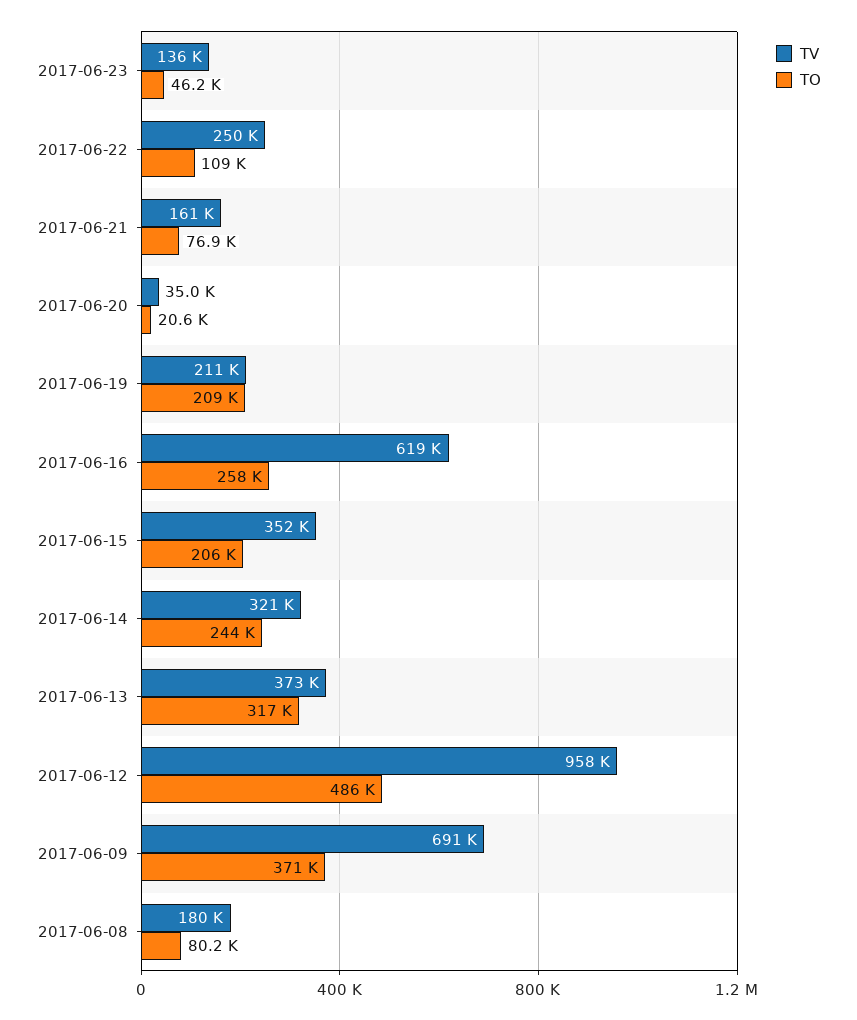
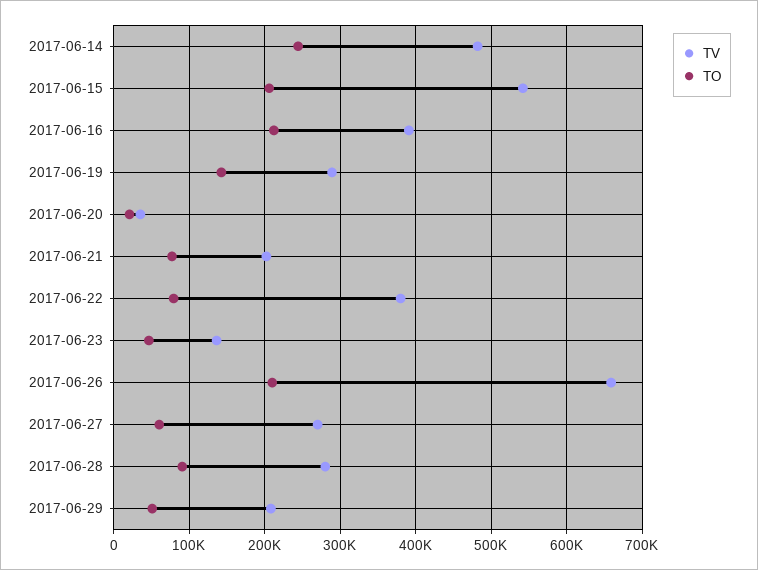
TV, 2017-06-22: 250000 -> 380000
TO, 2017-06-22: 109000 -> 80000
TV, 2017-06-21: 161000 -> 200000
TV, 2017-06-19: 211000 -> 290000
TO, 2017-06-19: 209000 -> 140000
TV, 2017-06-16: 619000 -> 390000
TO, 2017-06-16: 258000 -> 210000
TV, 2017-06-15: 352000 -> 540000
TV, 2017-06-14: 321000 -> 480000
TV, 2017-06-13: 373000 -> none
TO, 2017-06-13: 317000 -> none
TV, 2017-06-12: 958000 -> none
TO, 2017-06-12: 486000 -> none
TV, 2017-06-09: 691000 -> none
TO, 2017-06-09: 371000 -> none
TV, 2017-06-08: 180000 -> none
TO, 2017-06-08: 80200 -> none
TV, 2017-06-26: none -> 660000
TO, 2017-06-26: none -> 210000
TV, 2017-06-27: none -> 270000
TO, 2017-06-27: none -> 60000
TV, 2017-06-28: none -> 280000
TO, 2017-06-28: none -> 90000
TV, 2017-06-29: none -> 210000
TO, 2017-06-29: none -> 50000

